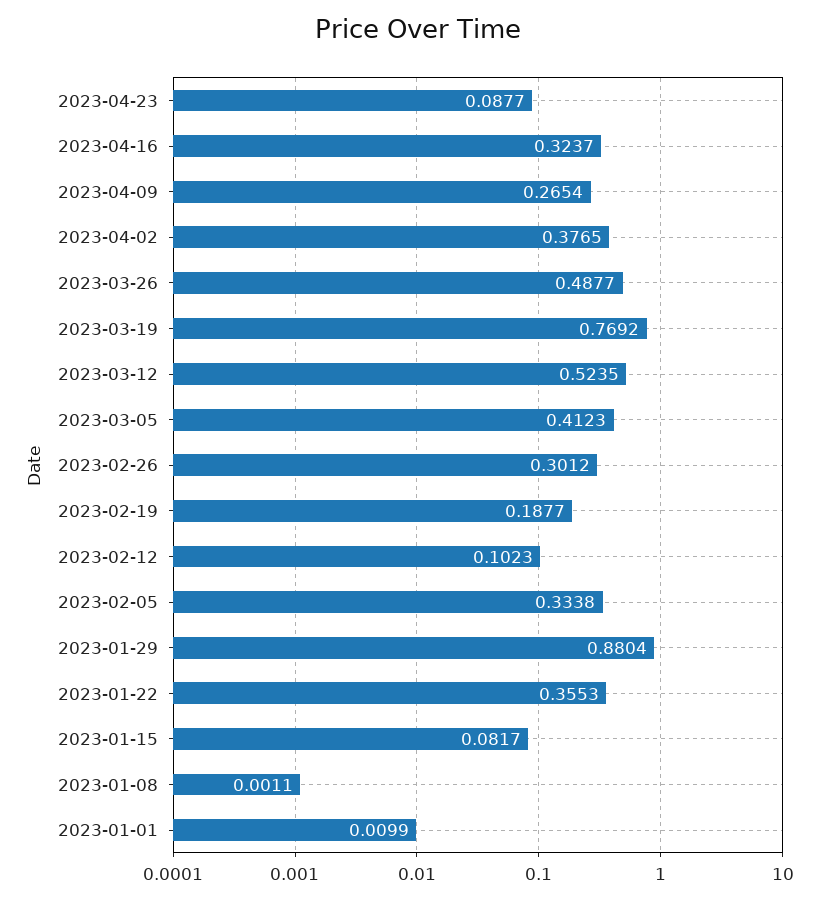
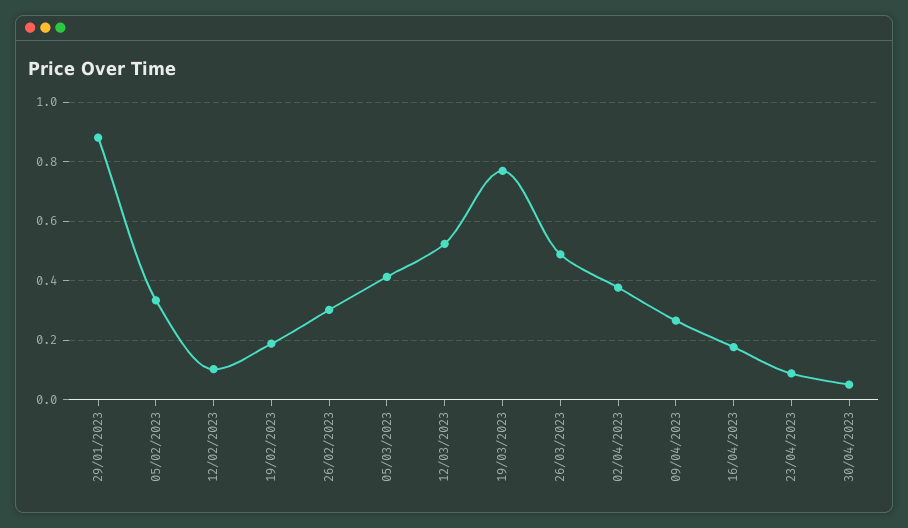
2023-04-16: 0.3237 -> 0.175
2023-01-22: 0.3553 -> none
2023-01-15: 0.0817 -> none
2023-01-08: 0.0011 -> none
2023-01-01: 0.0099 -> none
30/04/2023: none -> 0.05

